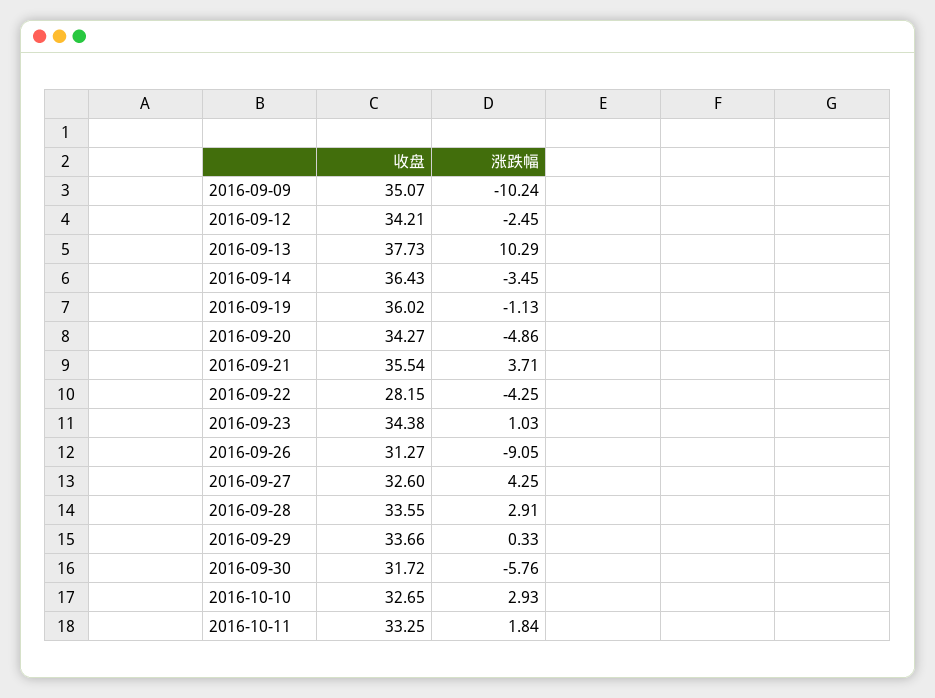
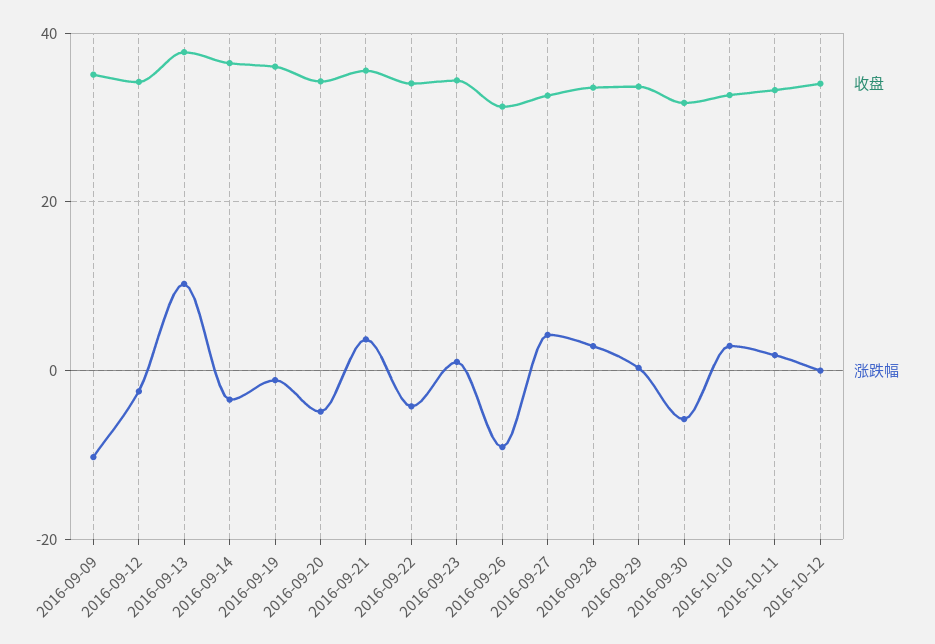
收盘, 2016-09-22: 28.15 -> 34
收盘, 2016-10-12: none -> 34
涨跌幅, 2016-10-12: none -> 0

